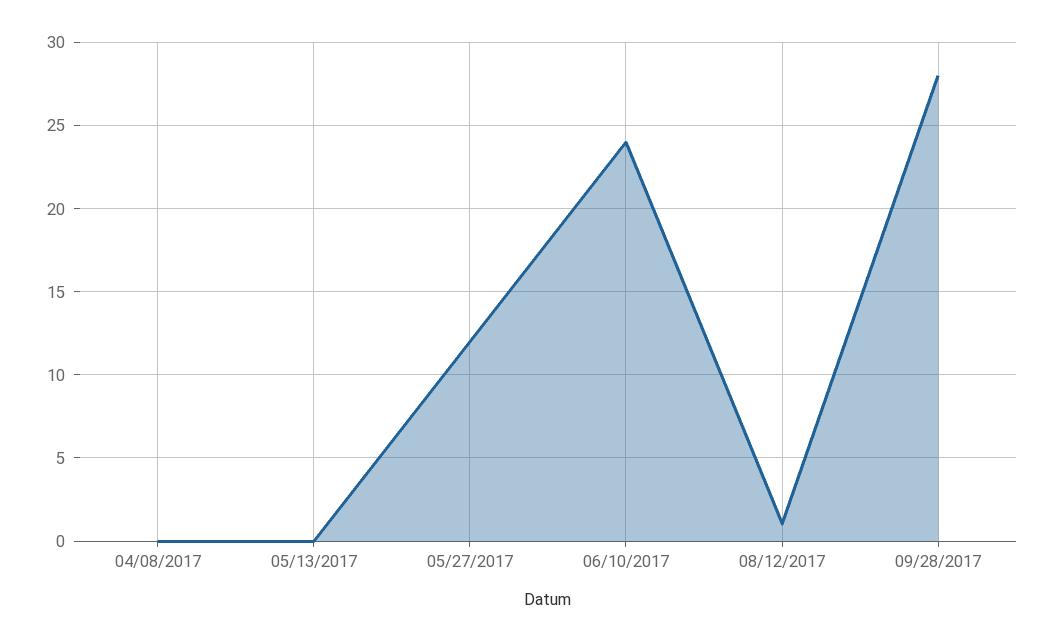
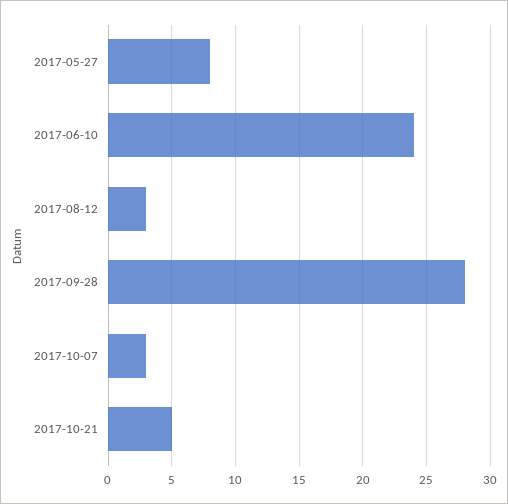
04/08/2017: 0 -> none
05/13/2017: 0 -> none
05/27/2017: 12 -> 8
08/12/2017: 1 -> 3
2017-10-07: none -> 3
2017-10-21: none -> 5

